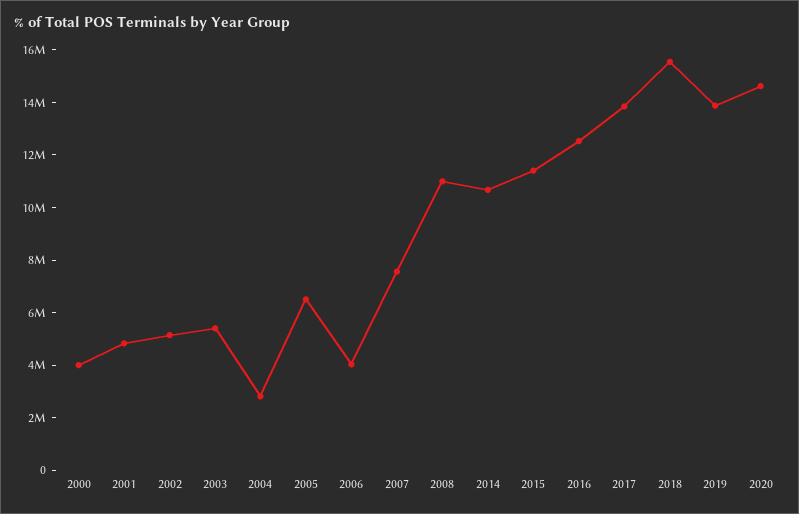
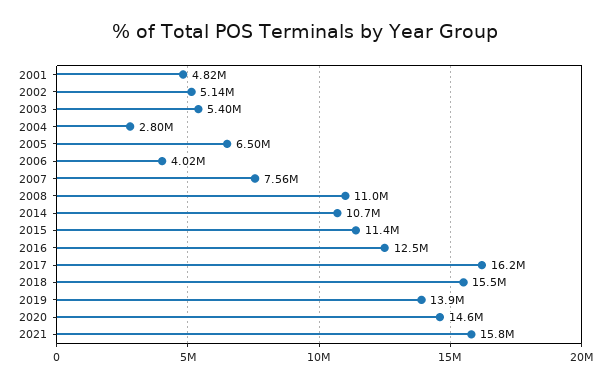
2000: 4000000 -> none
2017: 14000000 -> 16200000
2021: none -> 15800000

